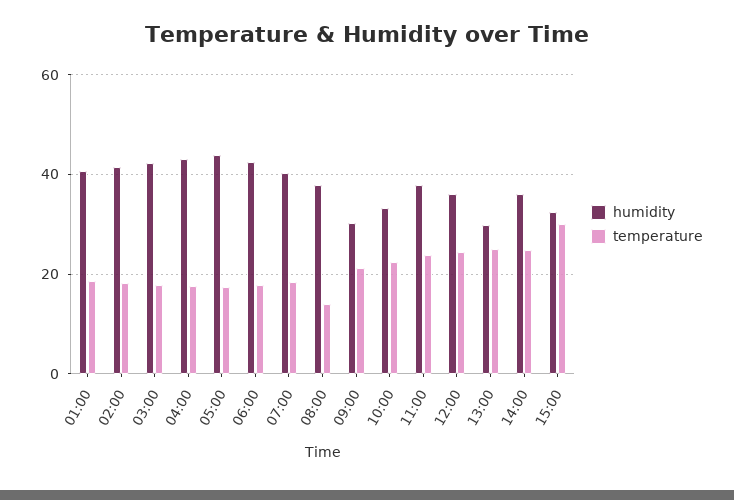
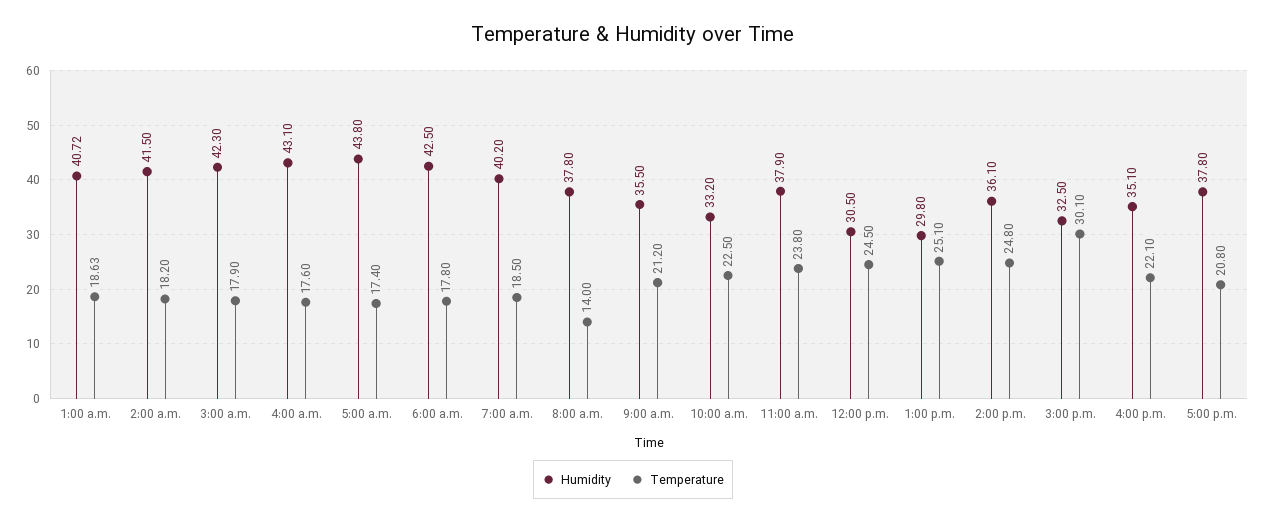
humidity, 09:00: 30 -> 35.5
humidity, 12:00: 36 -> 30.5
humidity, 4:00 p.m.: none -> 35.1
temperature, 4:00 p.m.: none -> 22.1
humidity, 5:00 p.m.: none -> 37.8
temperature, 5:00 p.m.: none -> 20.8

